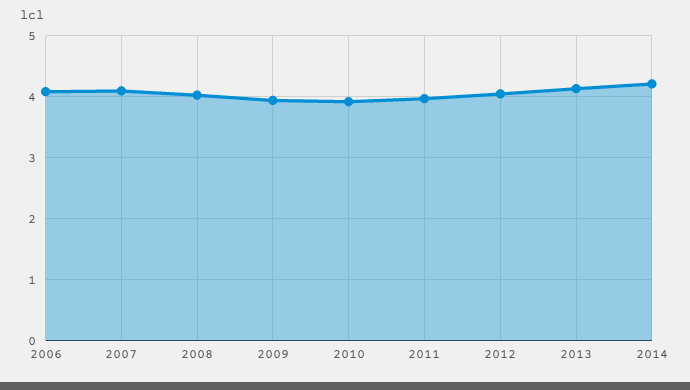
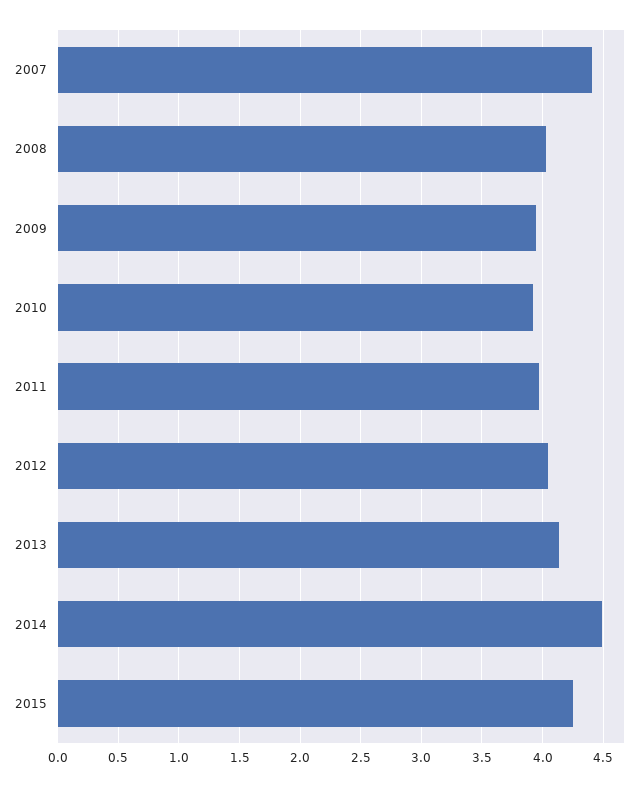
2006: 4.1 -> none
2007: 4.1 -> 4.4
2014: 4.2 -> 4.5
2015: none -> 4.25

